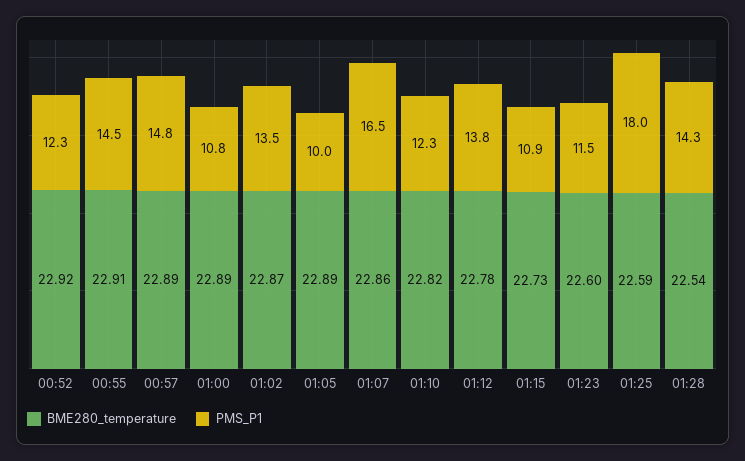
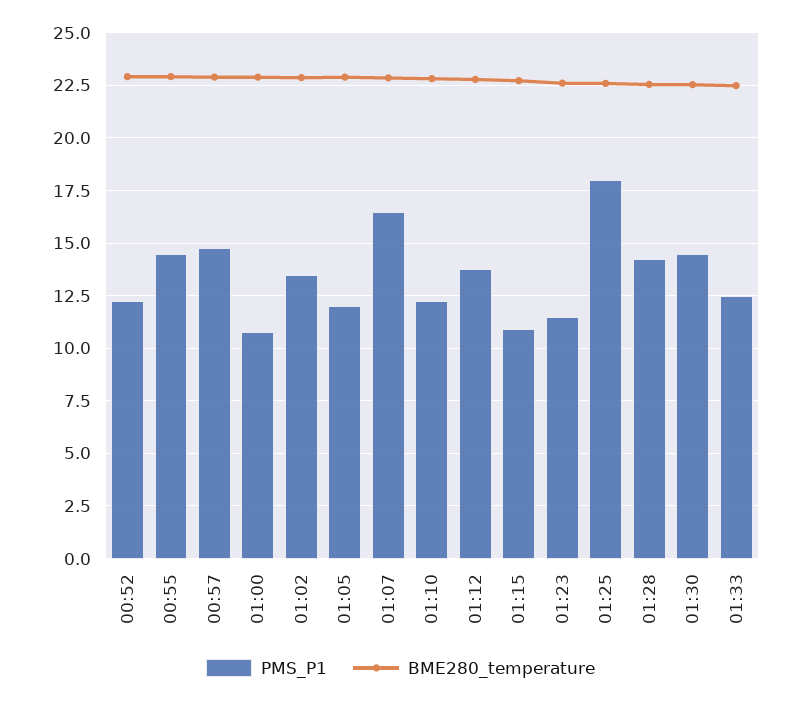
PMS_P1, 01:05: 10 -> 12
PMS_P1, 01:30: none -> 14.5
BME280_temperature, 01:30: none -> 22.5
PMS_P1, 01:33: none -> 12.5
BME280_temperature, 01:33: none -> 22.5

